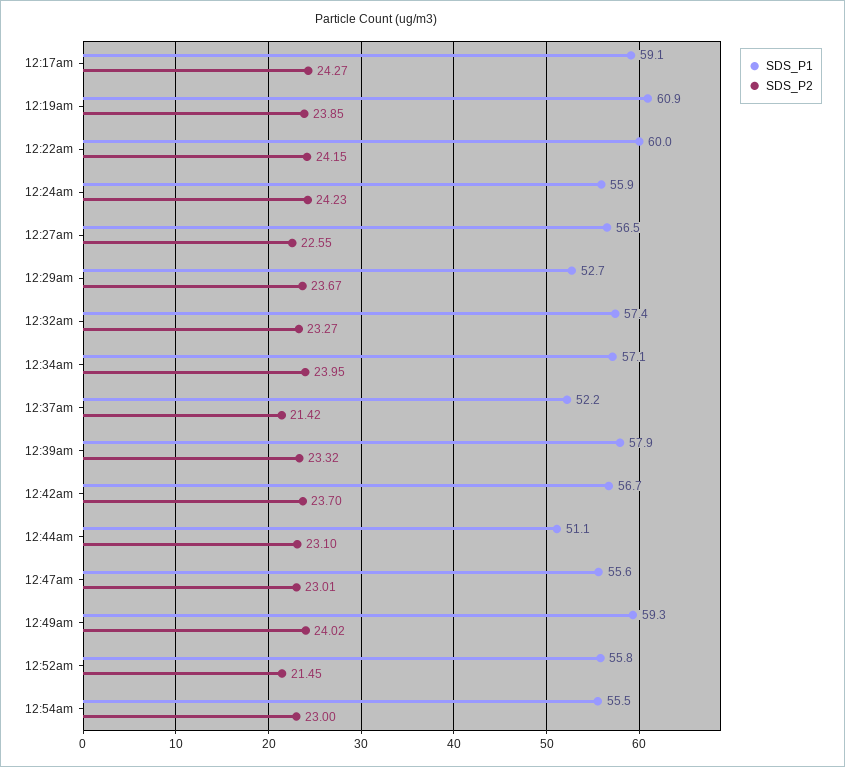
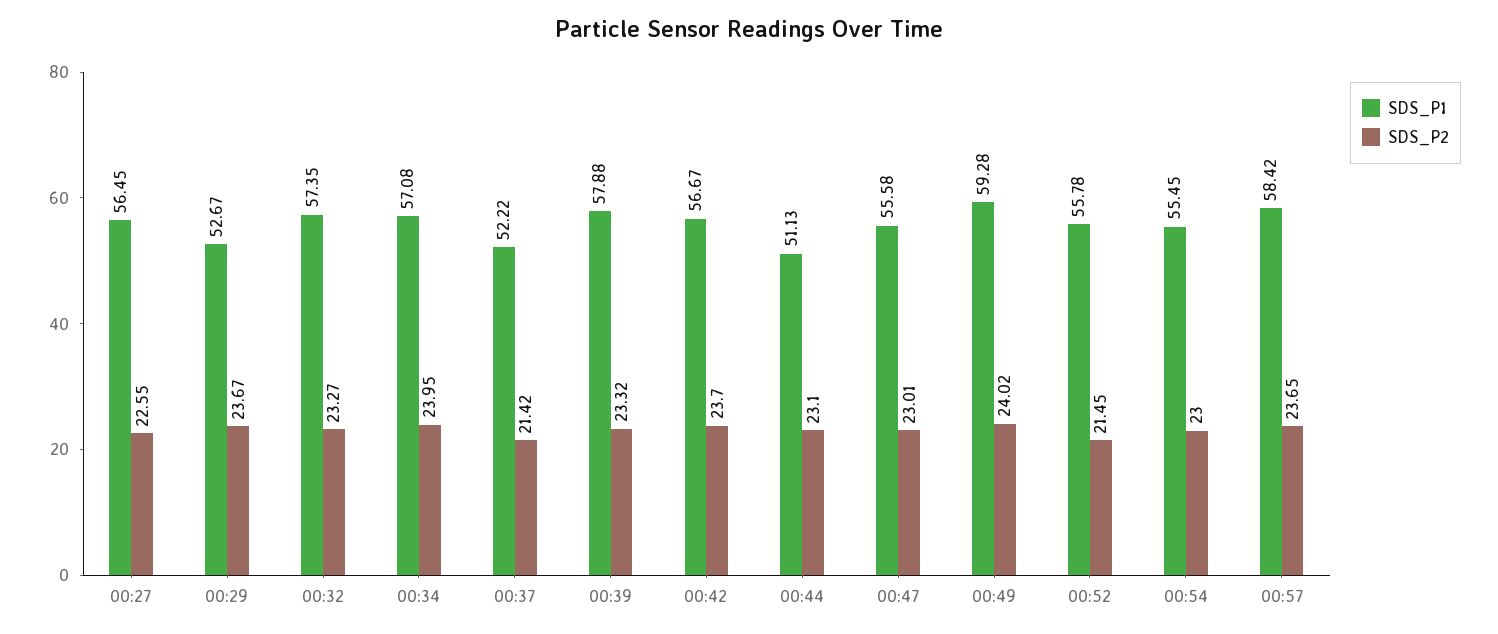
SDS_P1, 12:17am: 59.1 -> none
SDS_P2, 12:17am: 24.27 -> none
SDS_P1, 12:19am: 60.9 -> none
SDS_P2, 12:19am: 23.85 -> none
SDS_P1, 12:22am: 60 -> none
SDS_P2, 12:22am: 24.15 -> none
SDS_P1, 12:24am: 55.9 -> none
SDS_P2, 12:24am: 24.23 -> none
SDS_P1, 00:57: none -> 58.42
SDS_P2, 00:57: none -> 23.65

